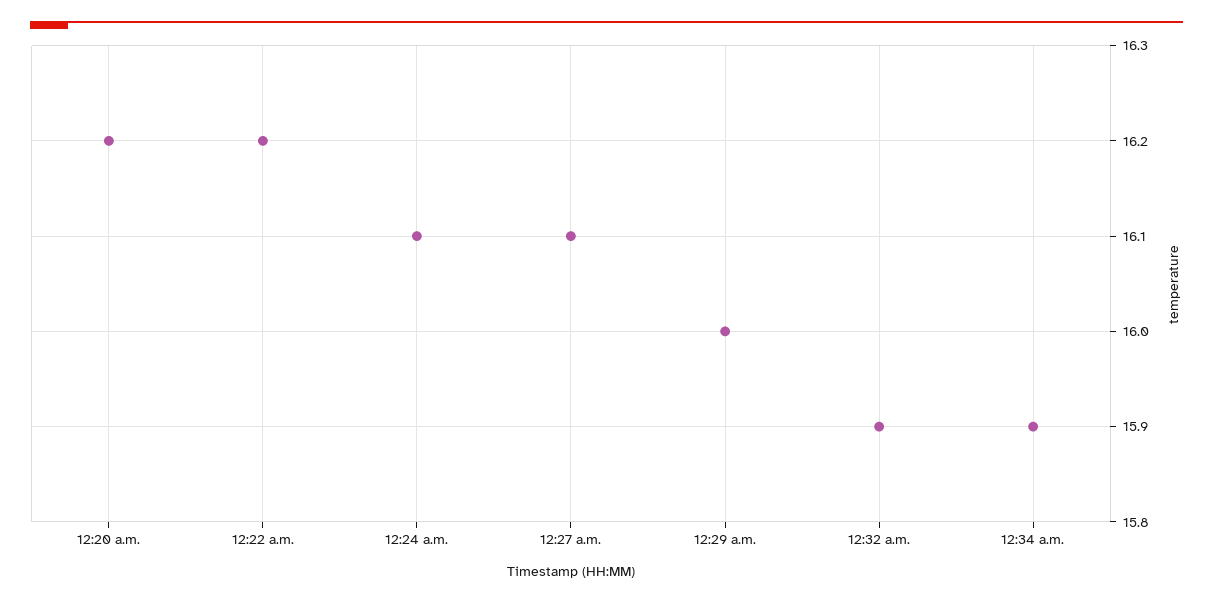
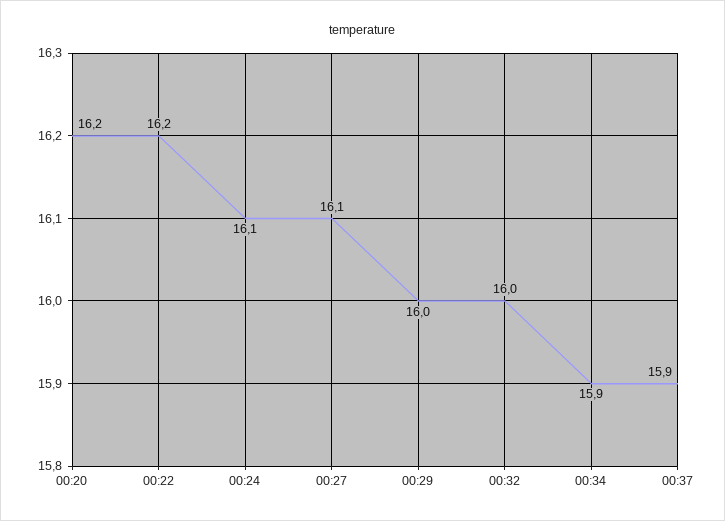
12:32 a.m.: 15.9 -> 16
00:37: none -> 15.9

